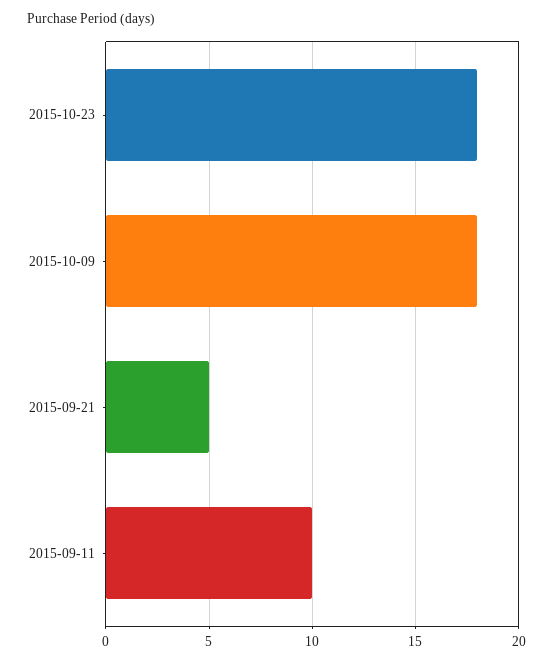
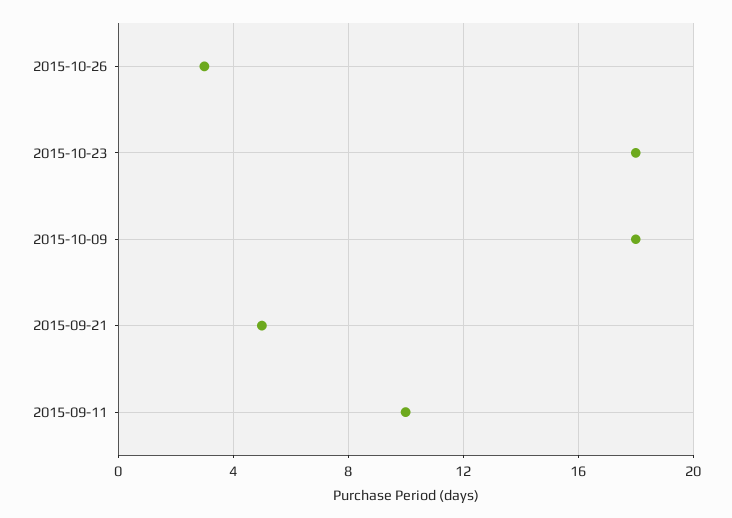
2015-10-26: none -> 3

